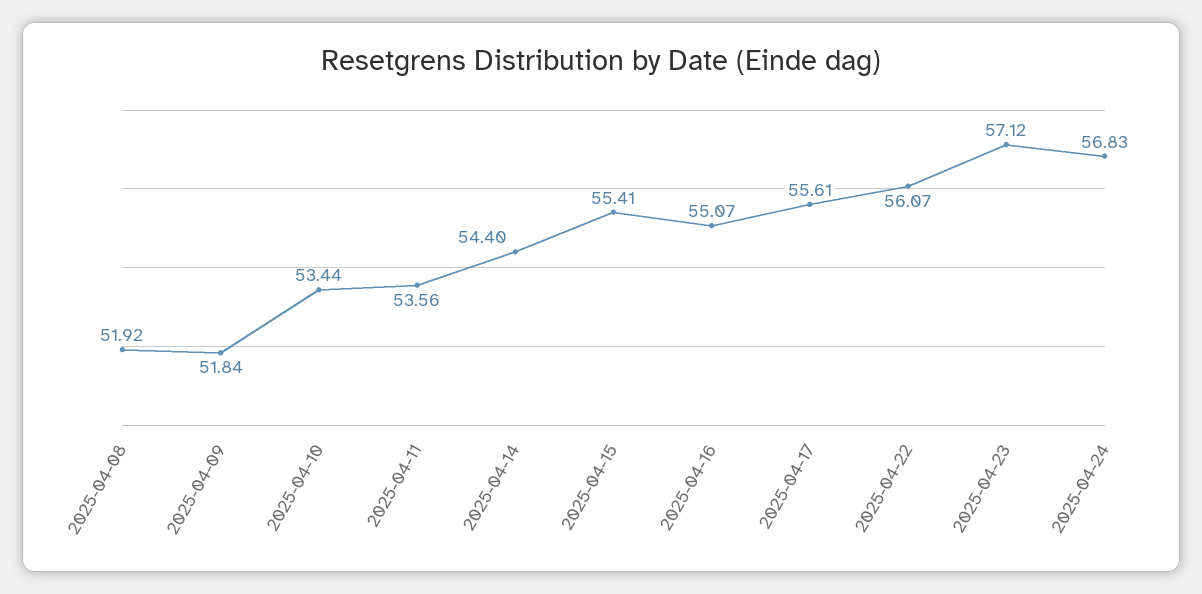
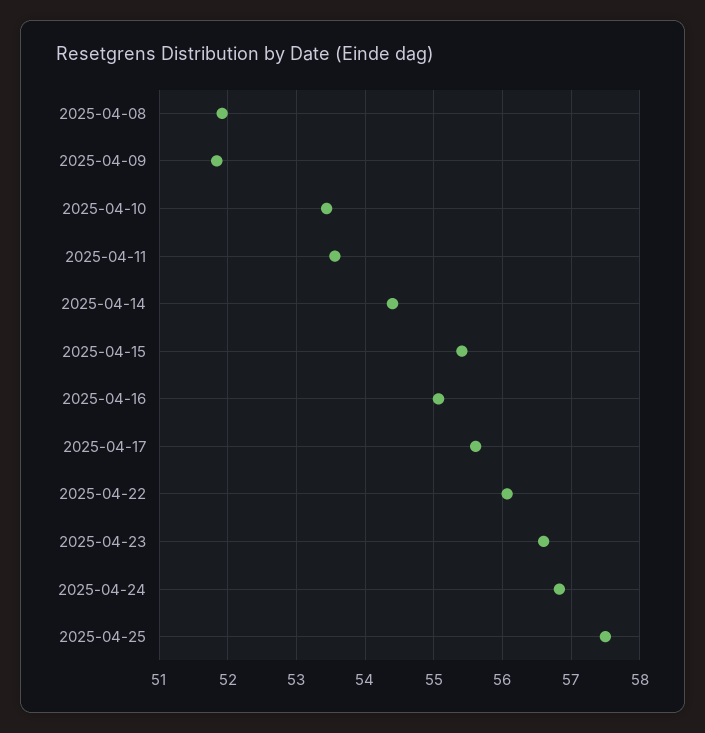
2025-04-23: 57.12 -> 56.6
2025-04-25: none -> 57.5

